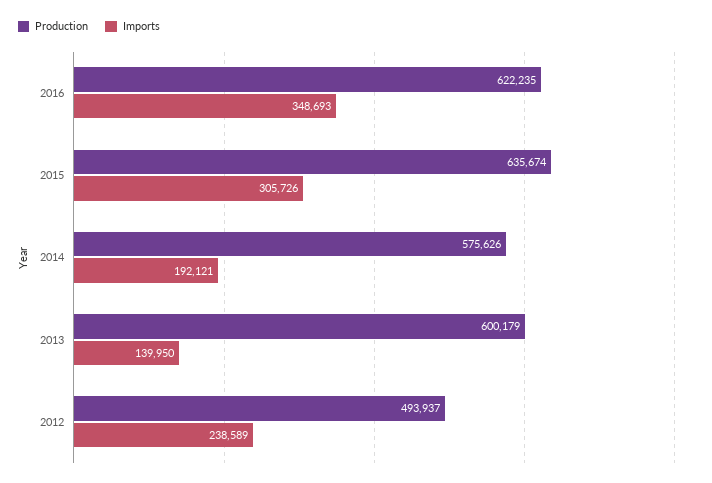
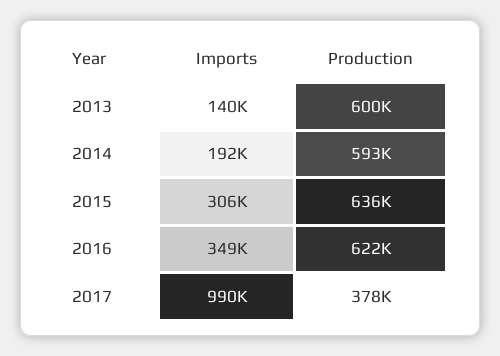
Production, 2014: 575626 -> 593000
Production, 2012: 493937 -> none
Imports, 2012: 238589 -> none
Imports, 2017: none -> 990000
Production, 2017: none -> 378000

